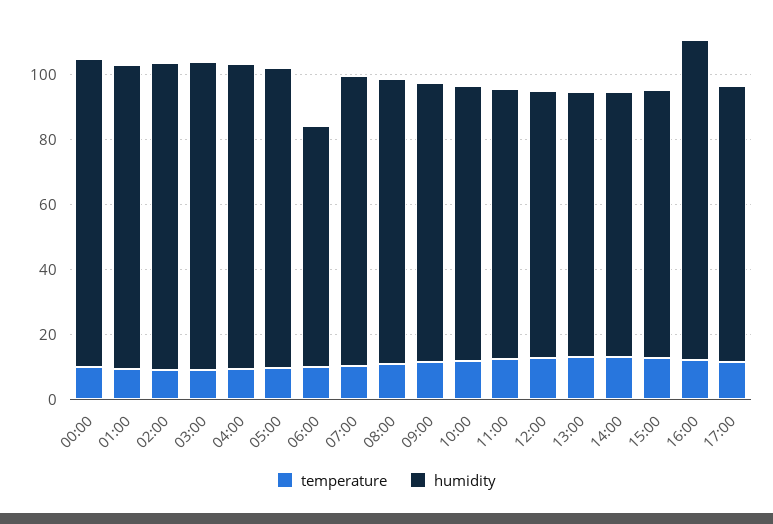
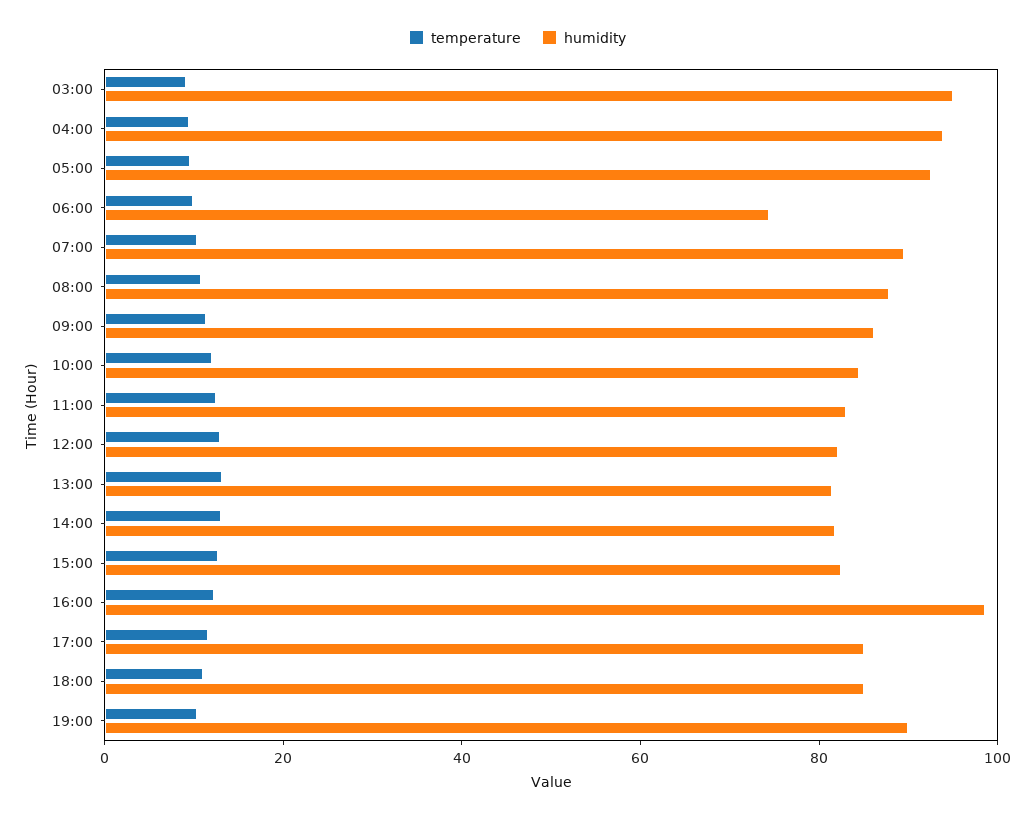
temperature, 00:00: 10 -> none
humidity, 00:00: 95 -> none
temperature, 01:00: 10 -> none
humidity, 01:00: 95 -> none
temperature, 02:00: 10 -> none
humidity, 02:00: 95 -> none
temperature, 18:00: none -> 10
humidity, 18:00: none -> 85
temperature, 19:00: none -> 10
humidity, 19:00: none -> 90

